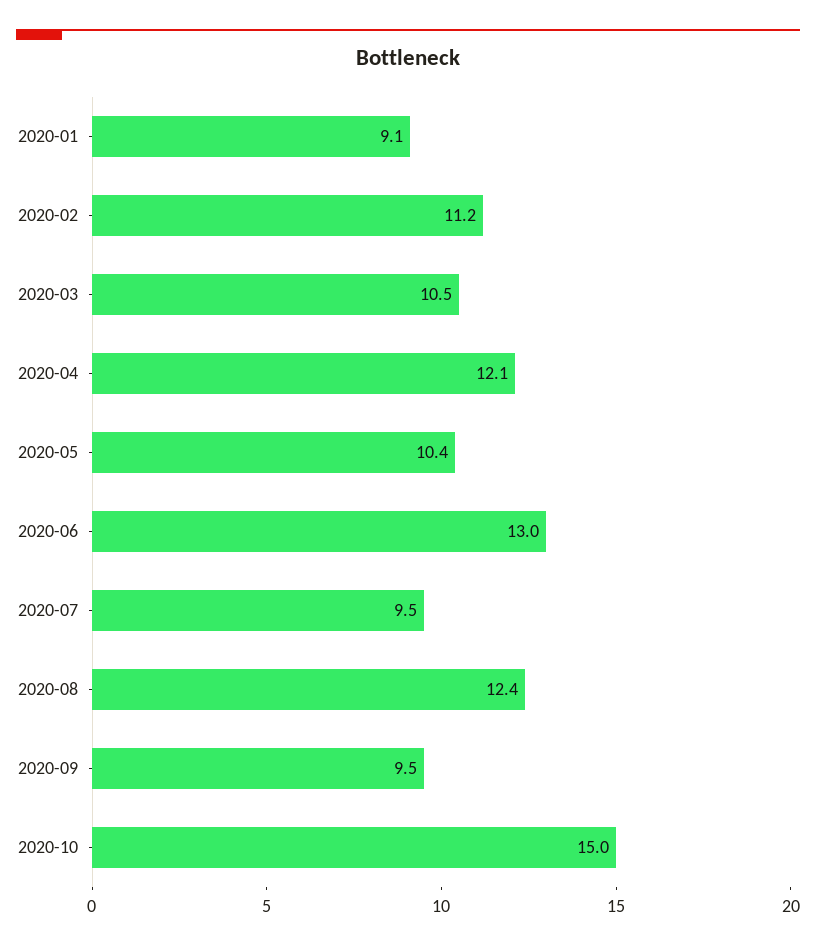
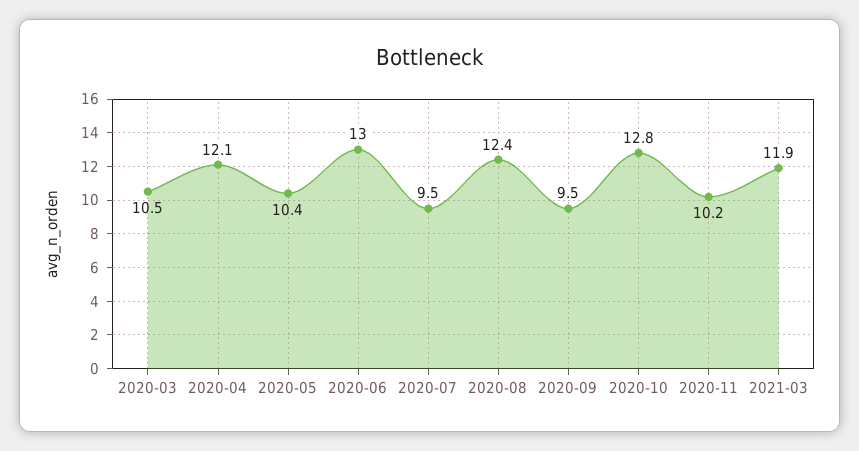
2020-01: 9.1 -> none
2020-02: 11.2 -> none
2020-10: 15 -> 12.8
2020-11: none -> 10.2
2021-03: none -> 11.9

